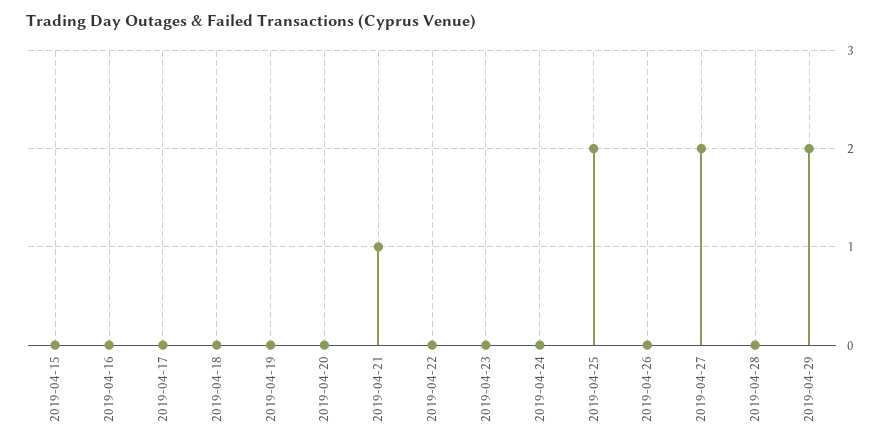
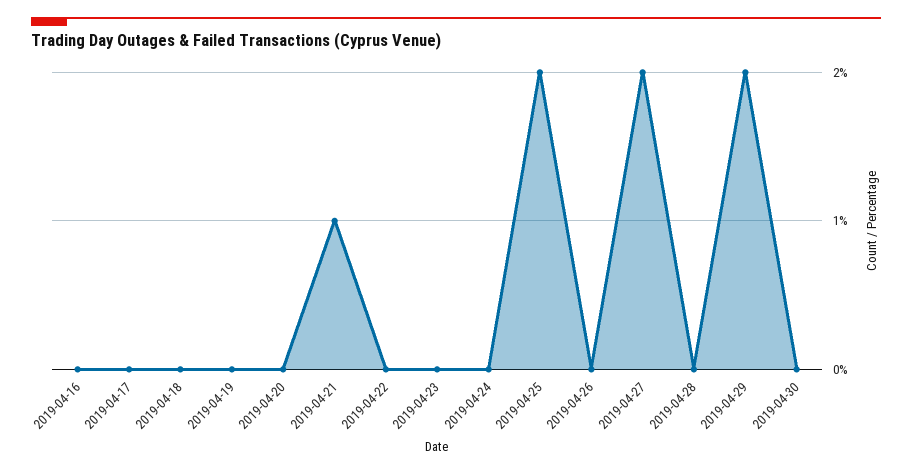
2019-04-15: 0 -> none
2019-04-30: none -> 0

